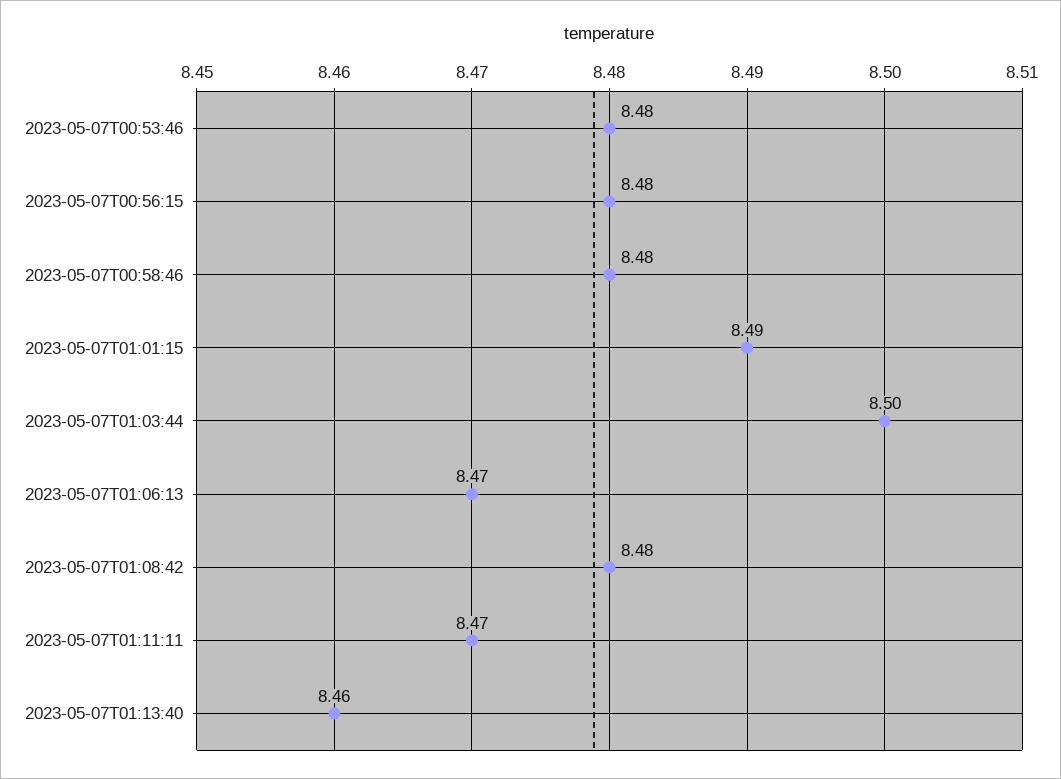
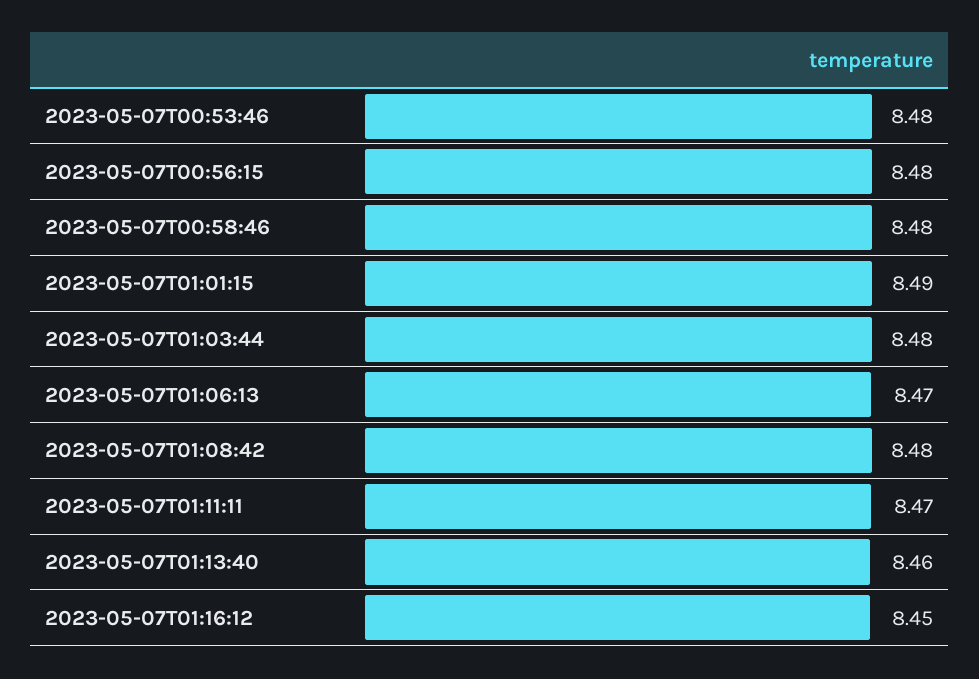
2023-05-07T01:03:44: 8.5 -> 8.48
2023-05-07T01:16:12: none -> 8.45

